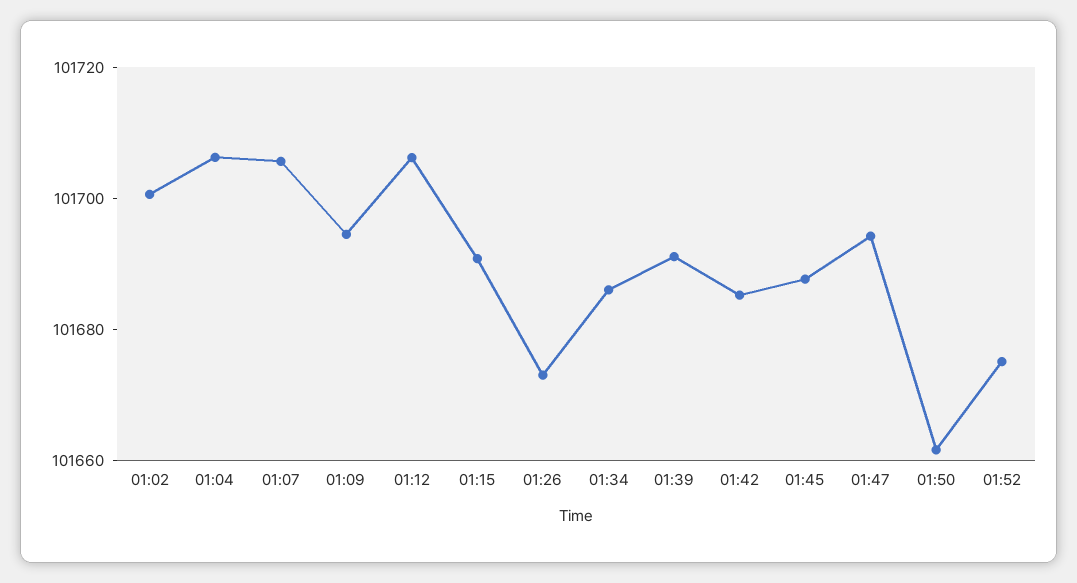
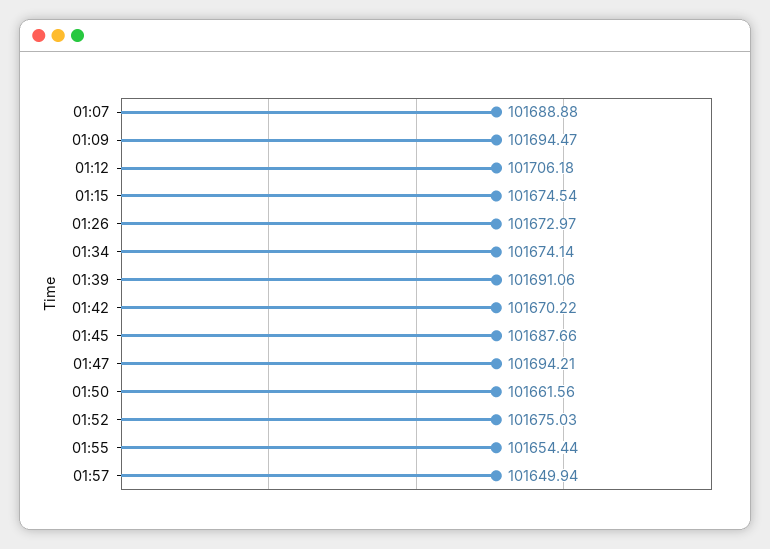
01:02: 101700 -> none
01:04: 101705 -> none
01:07: 101705 -> 101688.88
01:15: 101690 -> 101674.54
01:34: 101685 -> 101674.14
01:42: 101685 -> 101670.22
01:55: none -> 101654.44
01:57: none -> 101649.94

